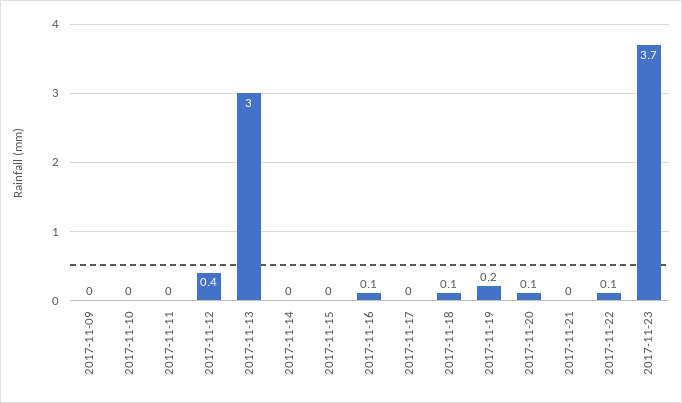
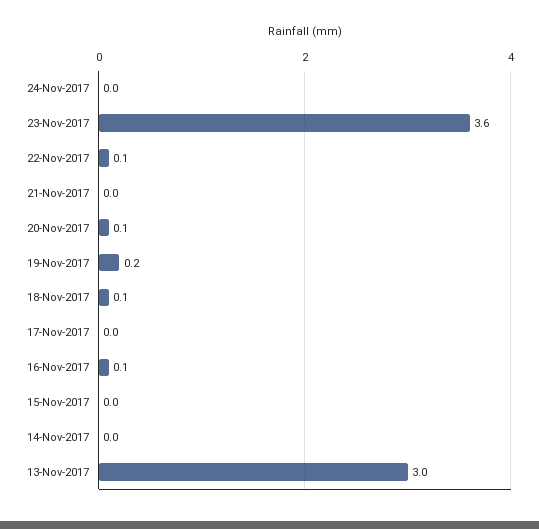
2017-11-09: 0 -> none
2017-11-10: 0 -> none
2017-11-11: 0 -> none
2017-11-12: 0.4 -> none
2017-11-23: 3.7 -> 3.6
24-Nov-2017: none -> 0

